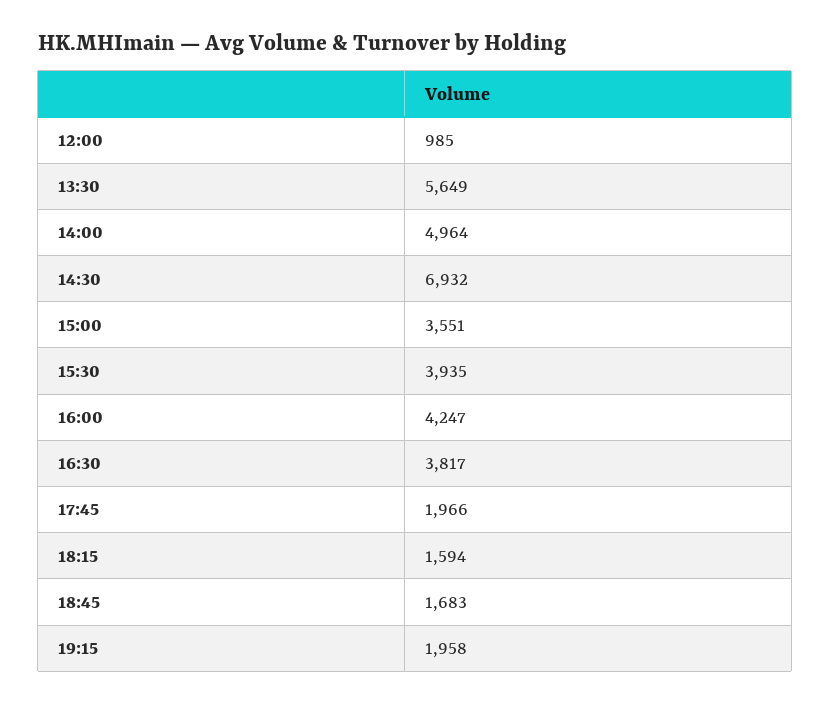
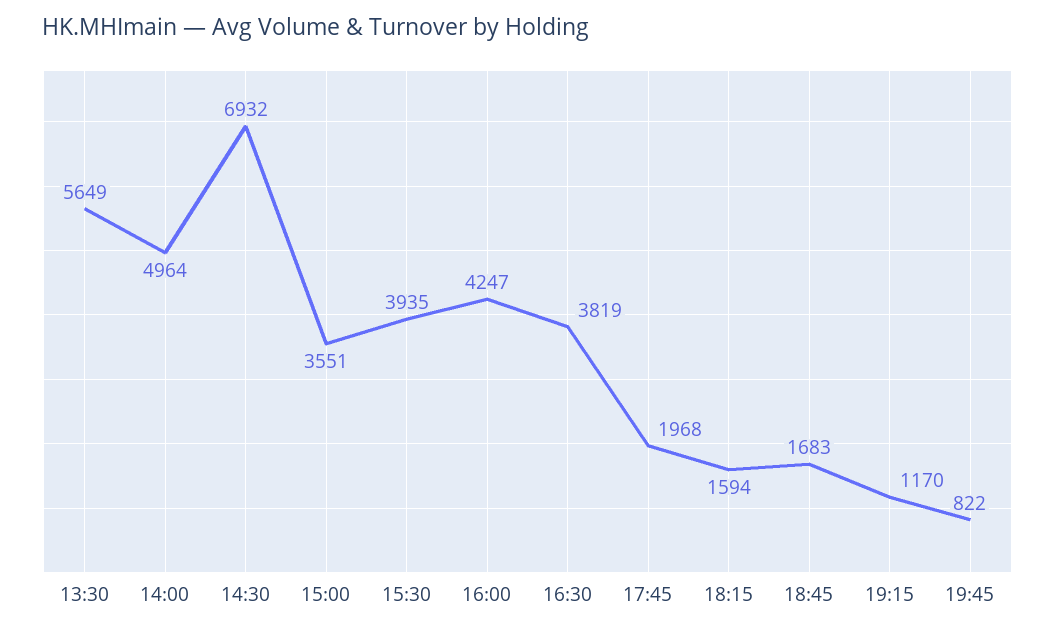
12:00: 985 -> none
16:30: 3817 -> 3819
17:45: 1966 -> 1968
19:15: 1958 -> 1170
19:45: none -> 822

